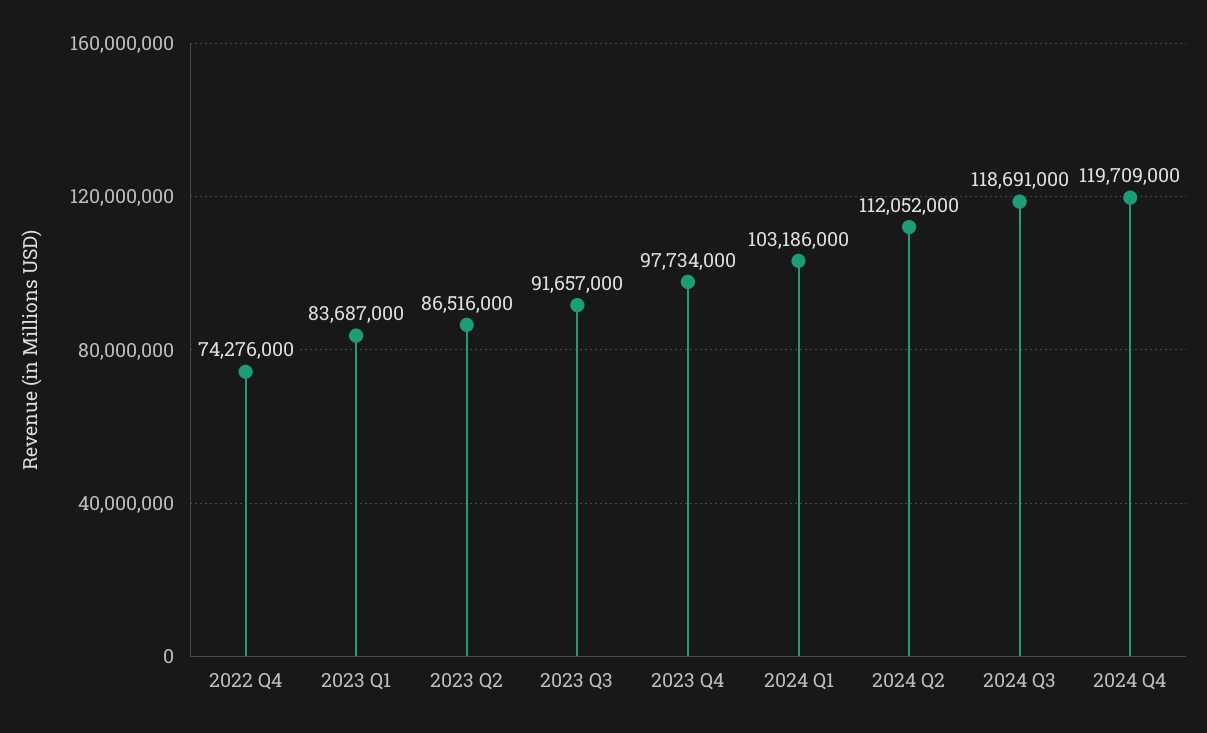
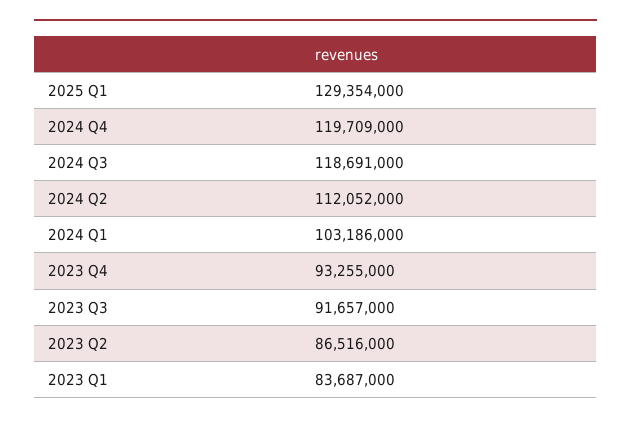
2022 Q4: 74276000 -> none
2023 Q4: 97734000 -> 93255000
2025 Q1: none -> 129354000

